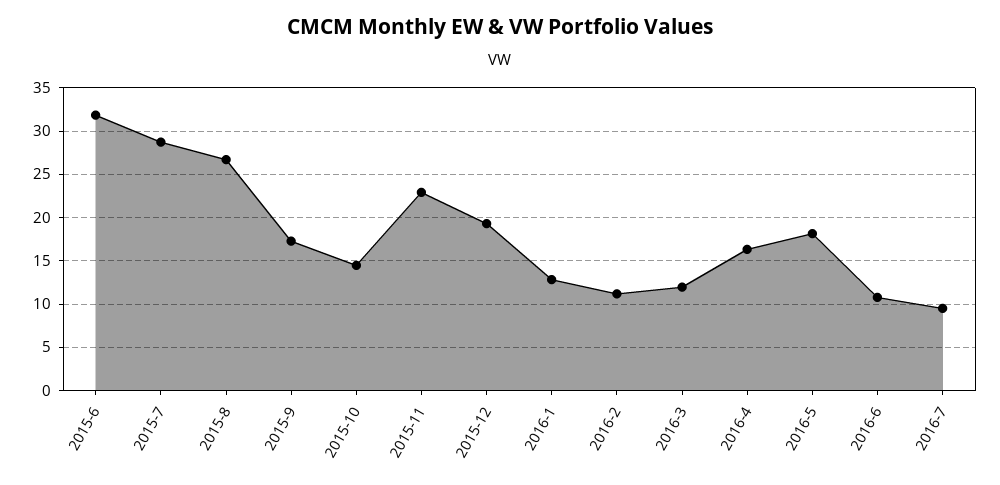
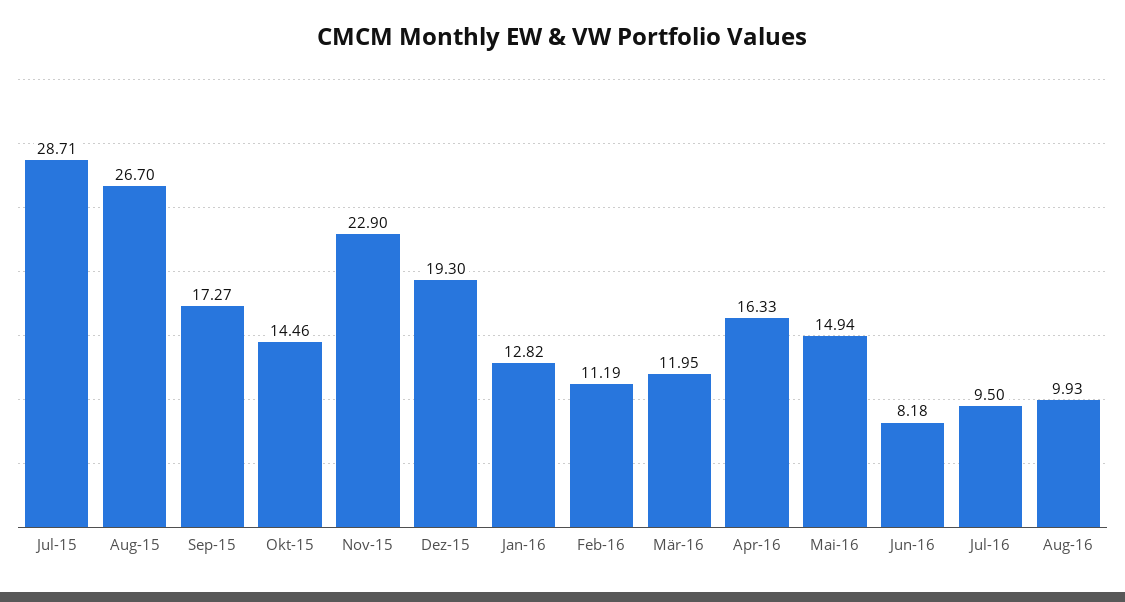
2015-6: 32 -> none
2016-5: 18 -> 14.94
2016-6: 11 -> 8.18
Aug-16: none -> 9.93

